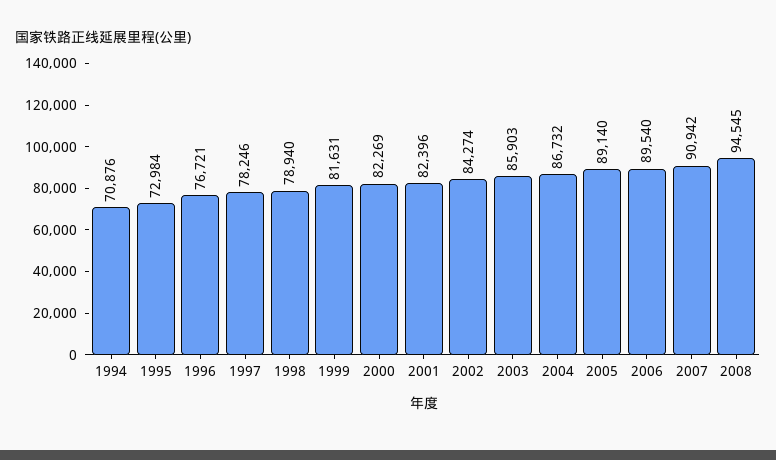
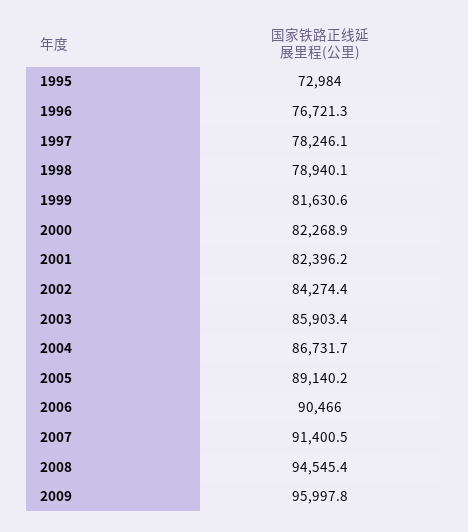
1994: 70876 -> none
2006: 89540 -> 90466
2007: 90942 -> 91400.5
2009: none -> 95997.8

